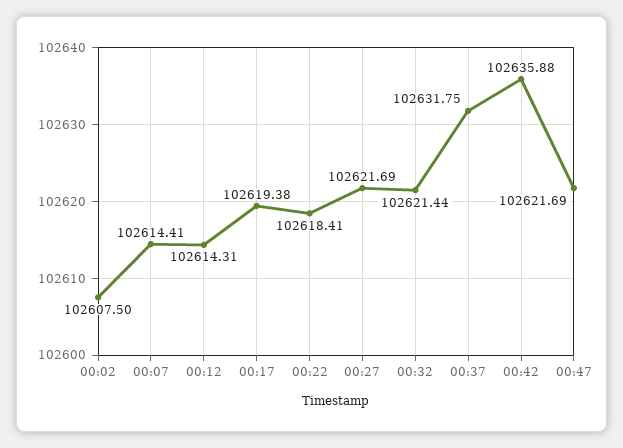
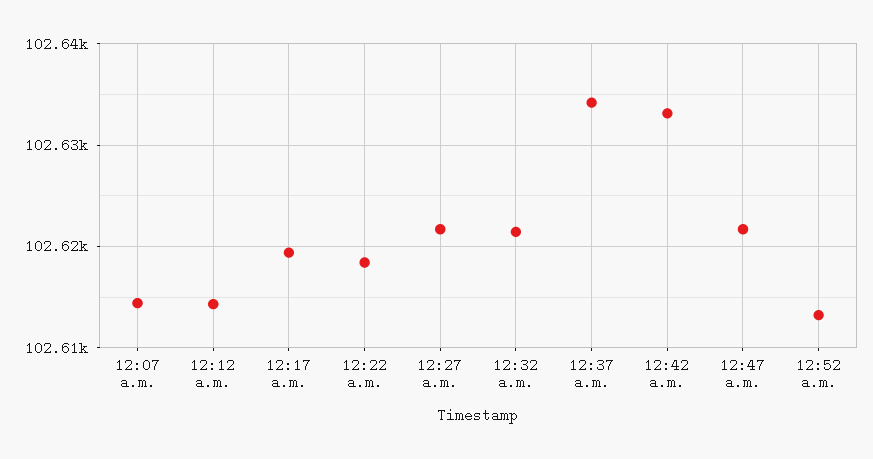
00:02: 102607.5 -> none
00:37: 102631.75 -> 102634
00:42: 102635.88 -> 102633
12:52 a.m.: none -> 102613

